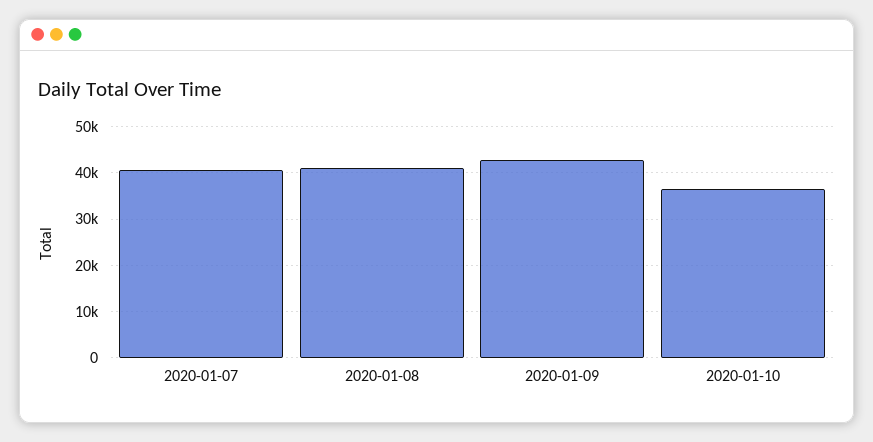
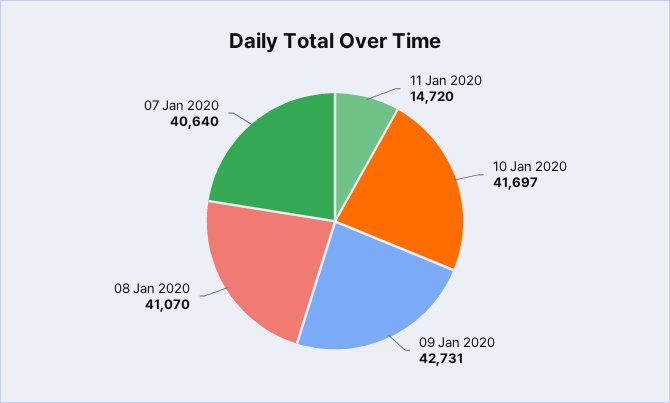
2020-01-10: 36000 -> 41697
11 Jan 2020: none -> 14720

